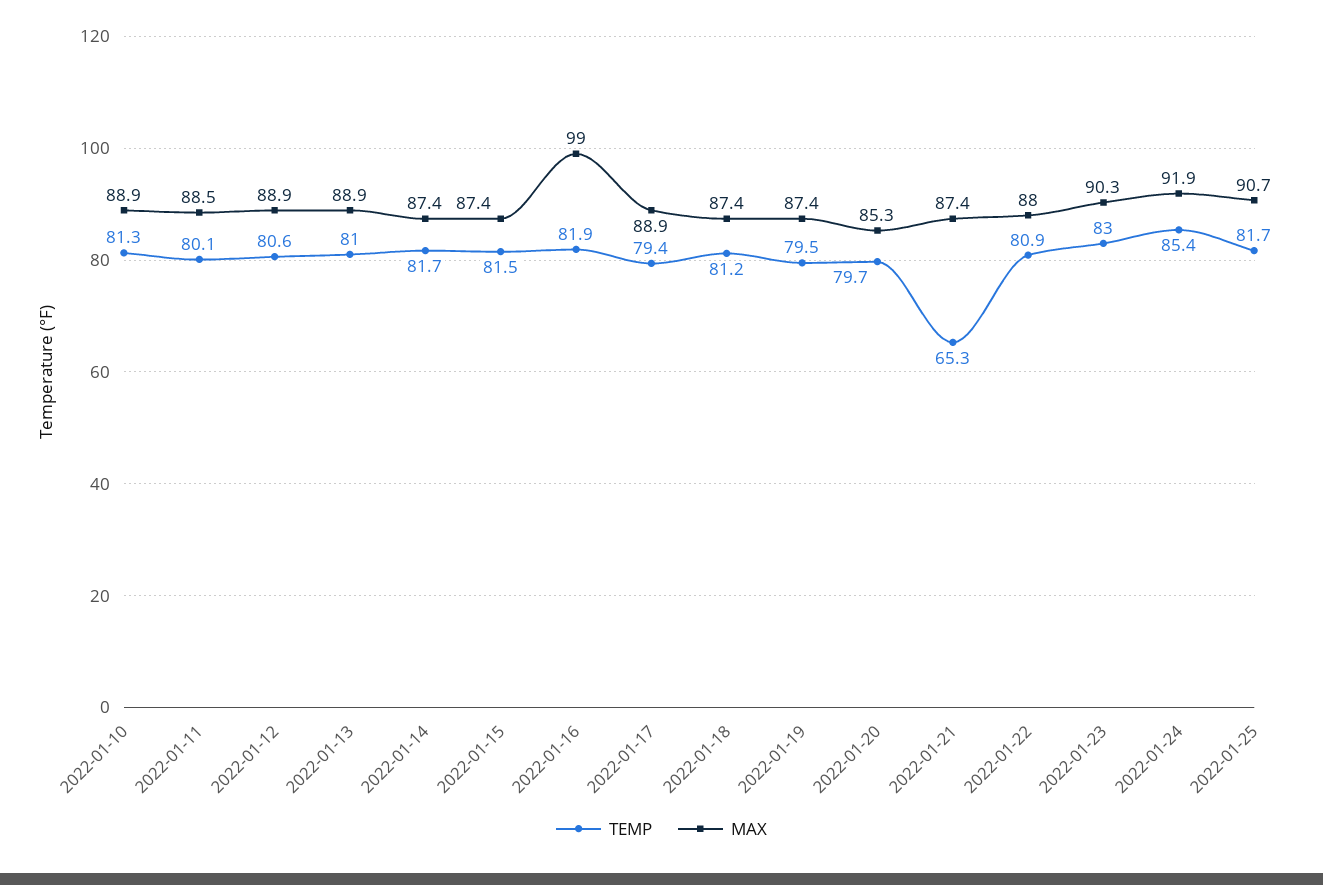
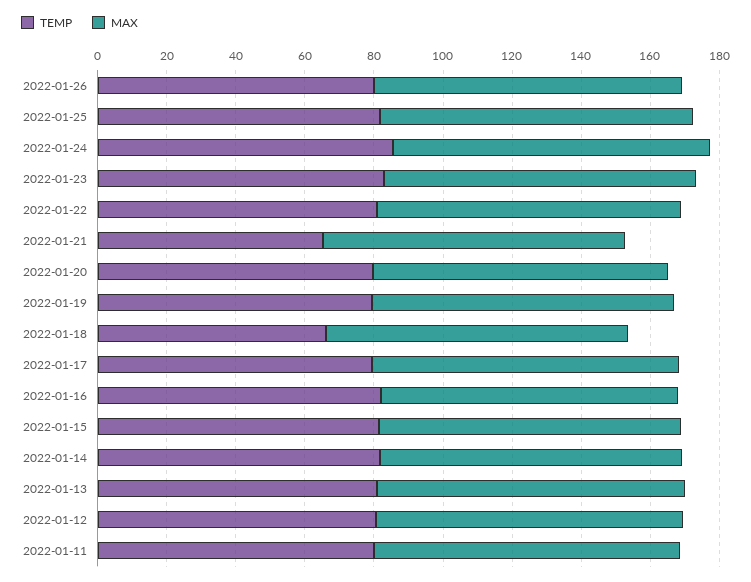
TEMP, 2022-01-10: 81.3 -> none
MAX, 2022-01-10: 88.9 -> none
MAX, 2022-01-16: 99 -> 85
TEMP, 2022-01-18: 81.2 -> 65
TEMP, 2022-01-26: none -> 80
MAX, 2022-01-26: none -> 90

